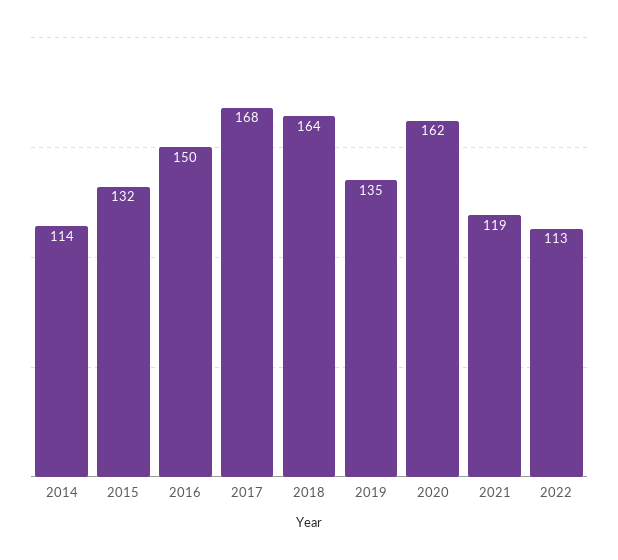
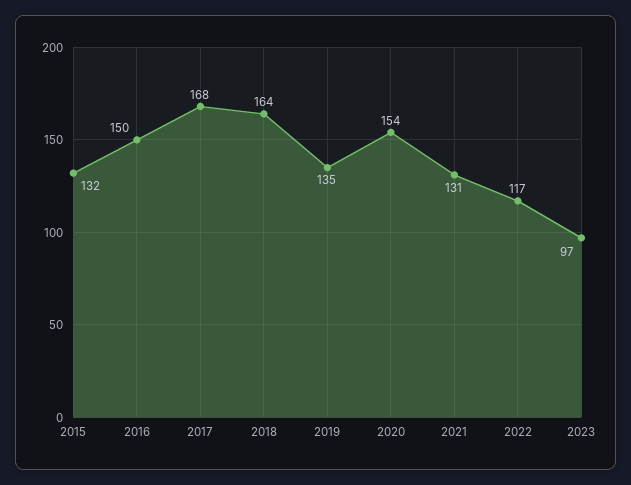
2014: 114 -> none
2020: 162 -> 154
2021: 119 -> 131
2022: 113 -> 117
2023: none -> 97

